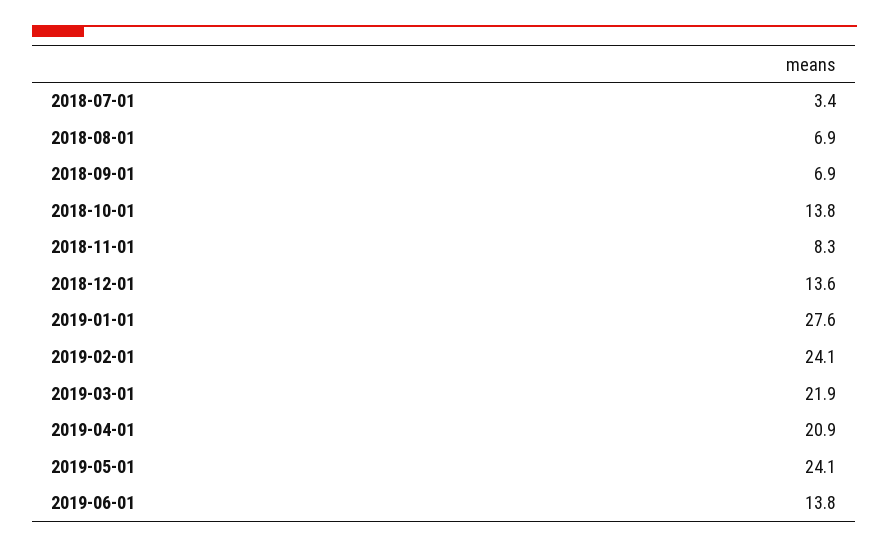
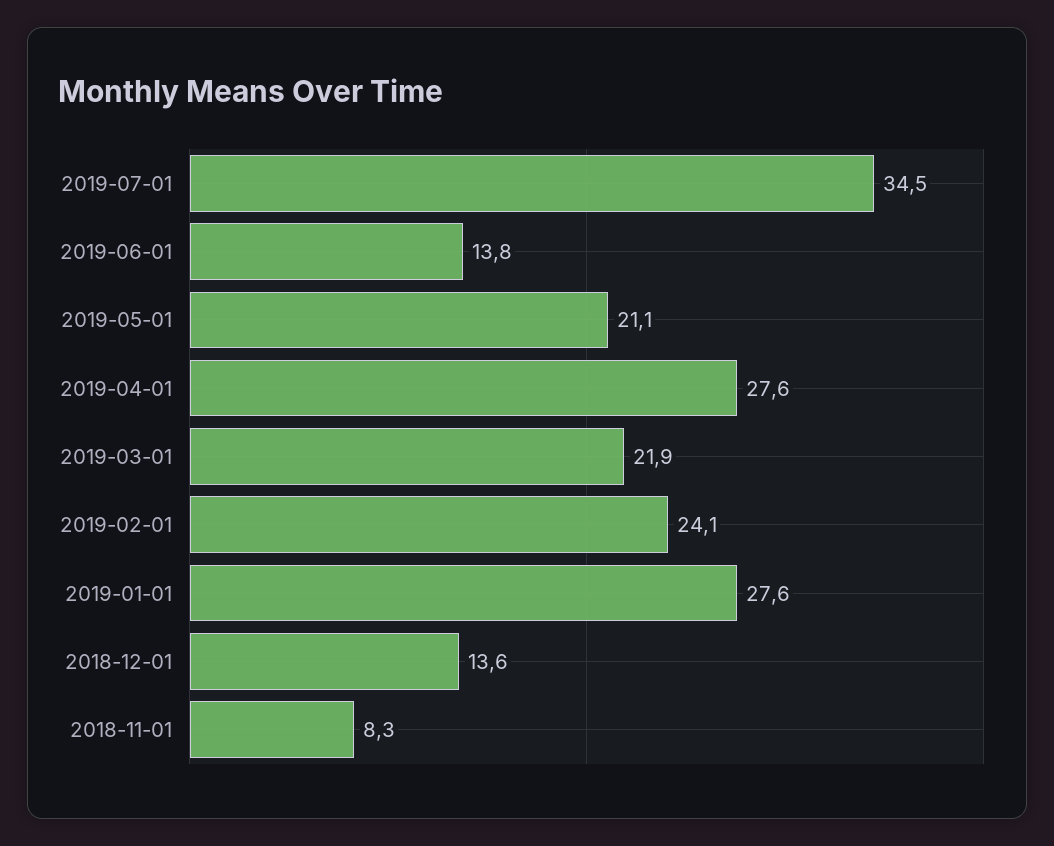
2018-07-01: 3.4 -> none
2018-08-01: 6.9 -> none
2018-09-01: 6.9 -> none
2018-10-01: 13.8 -> none
2019-04-01: 20.9 -> 27.6
2019-05-01: 24.1 -> 21.1
2019-07-01: none -> 34.5

